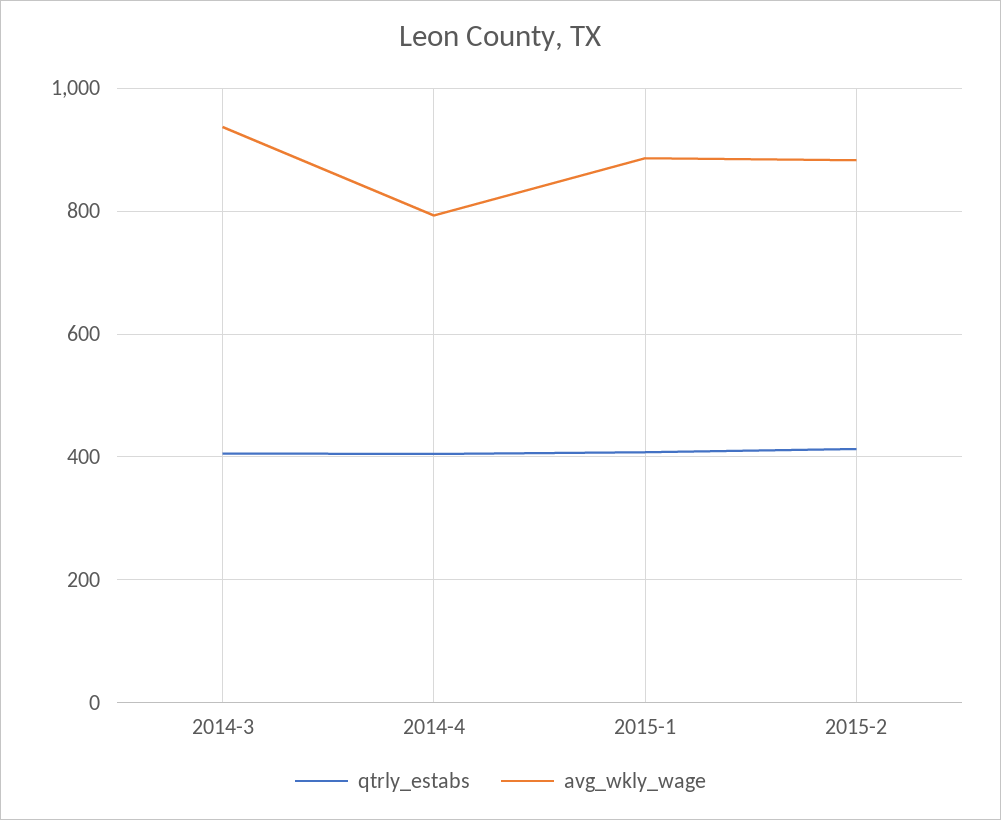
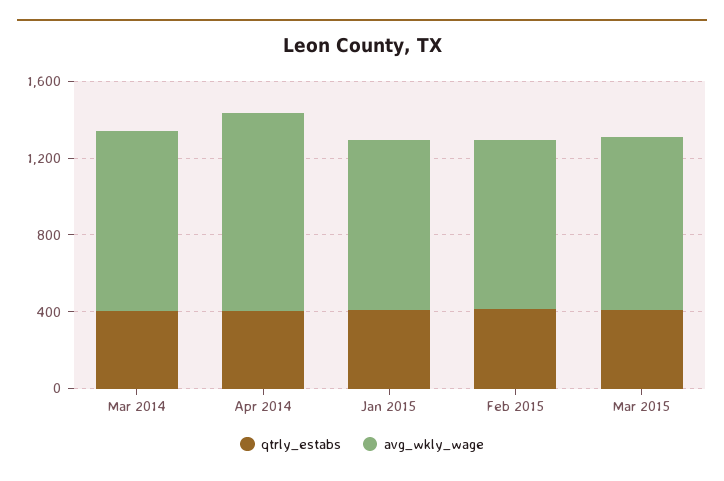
avg_wkly_wage, 2014-4: 800 -> 1000
qtrly_estabs, Mar 2015: none -> 400
avg_wkly_wage, Mar 2015: none -> 900

